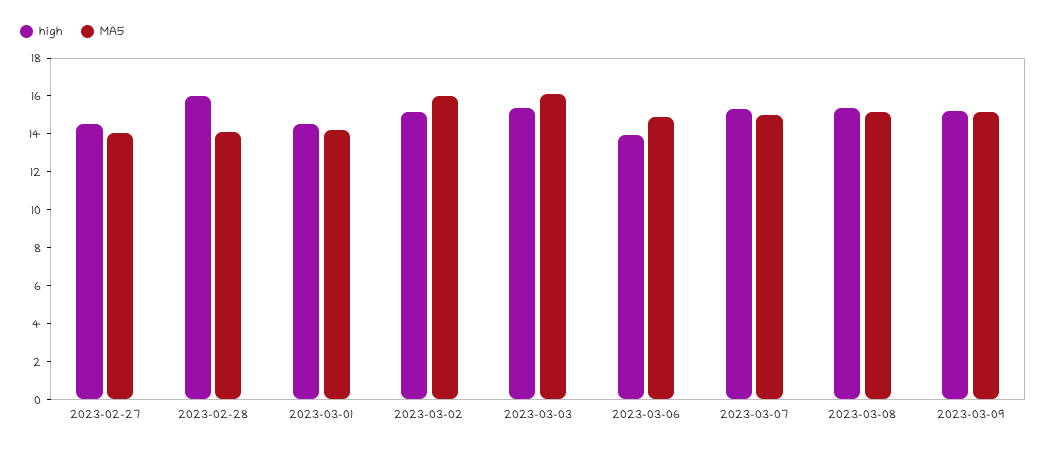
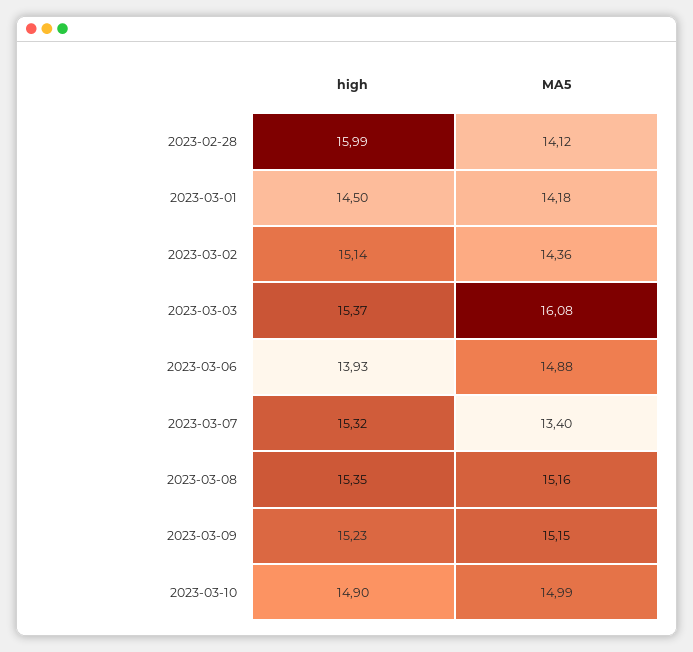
high, 2023-02-27: 14.5 -> none
MA5, 2023-02-27: 14 -> none
MA5, 2023-03-02: 16 -> 14.36
MA5, 2023-03-07: 15 -> 13.4
high, 2023-03-10: none -> 14.9
MA5, 2023-03-10: none -> 14.99

